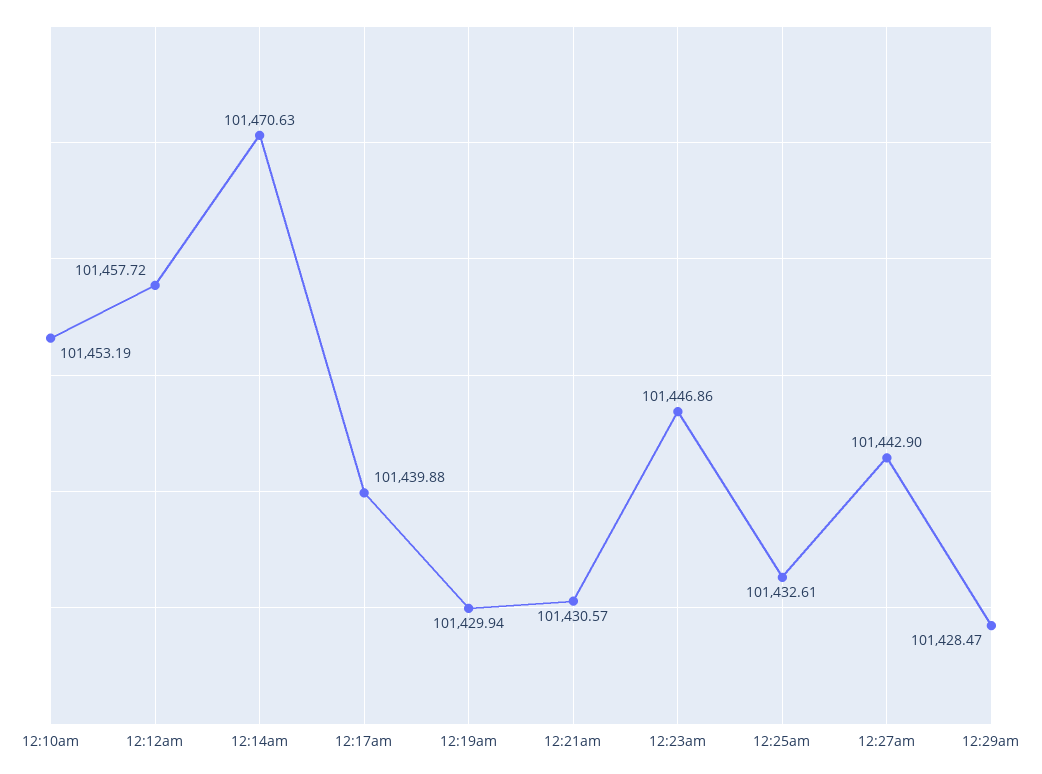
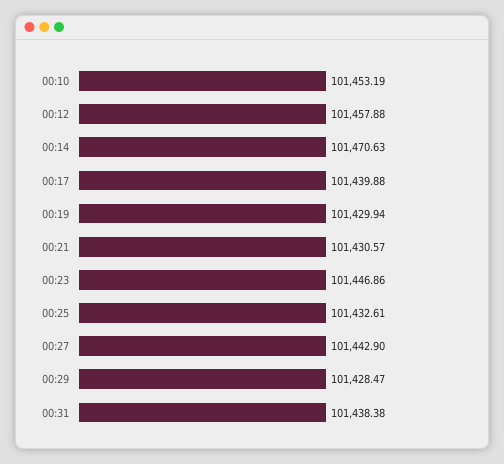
12:12am: 101457.72 -> 101457.88
00:31: none -> 101438.38

